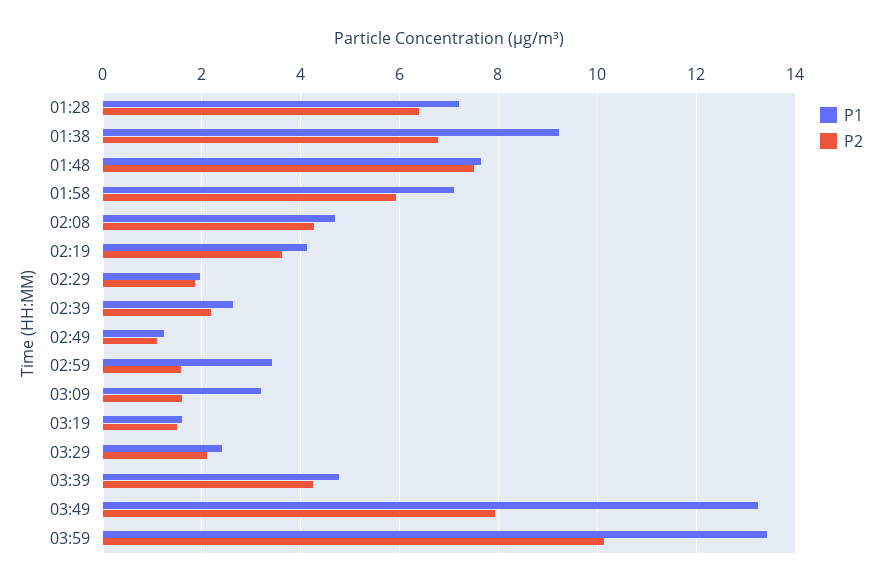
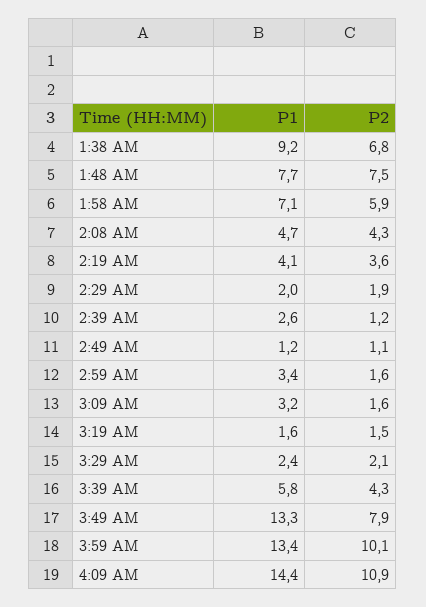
P1, 01:28: 7.2 -> none
P2, 01:28: 6.4 -> none
P2, 02:39: 2.2 -> 1.2
P1, 03:39: 4.8 -> 5.8
P1, 4:09 AM: none -> 14.4
P2, 4:09 AM: none -> 10.9

